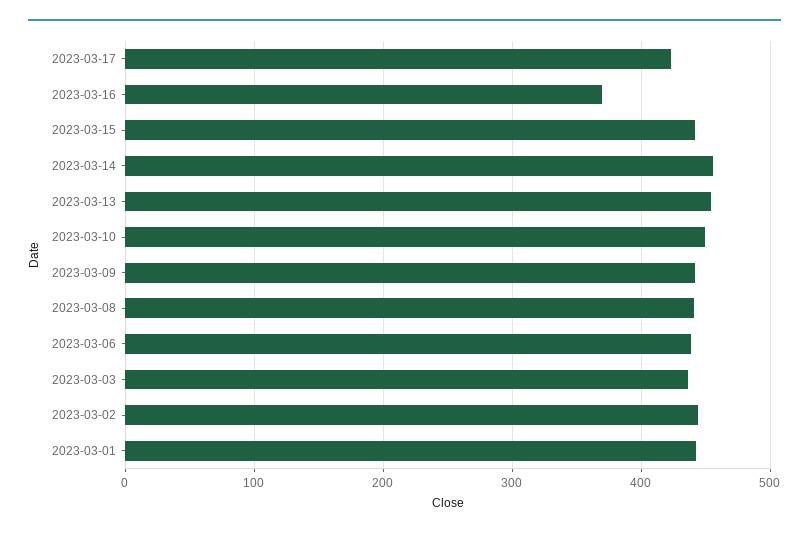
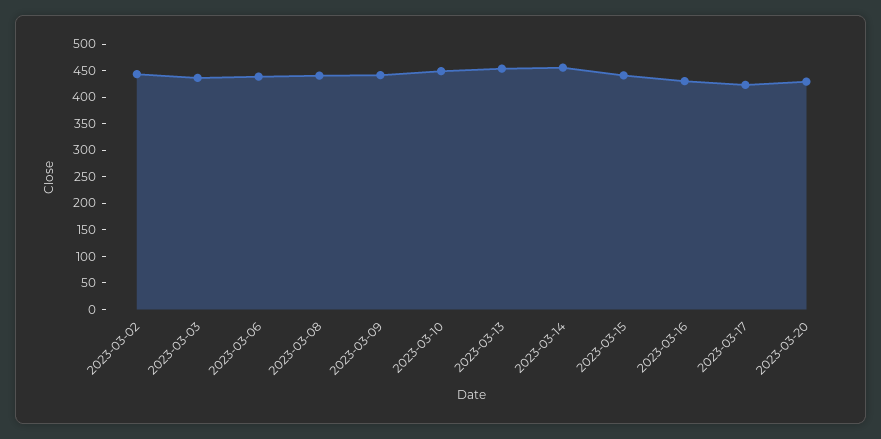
2023-03-16: 370 -> 425
2023-03-01: 440 -> none
2023-03-20: none -> 425

